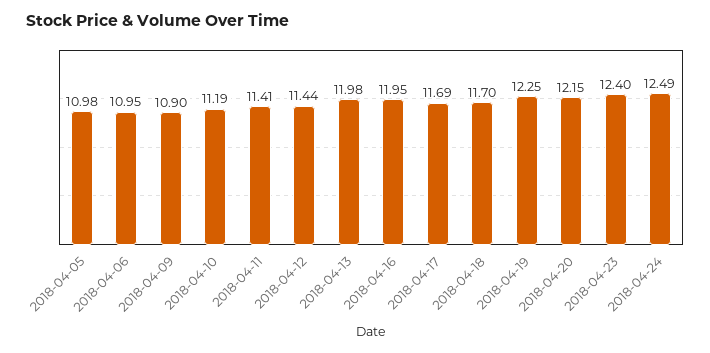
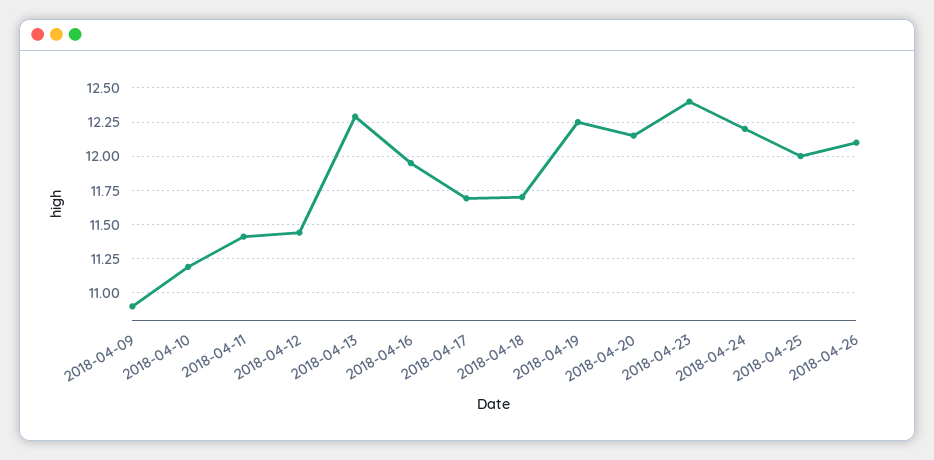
2018-04-05: 10.98 -> none
2018-04-06: 10.95 -> none
2018-04-13: 11.98 -> 12.3
2018-04-24: 12.49 -> 12.2
2018-04-25: none -> 12
2018-04-26: none -> 12.1

